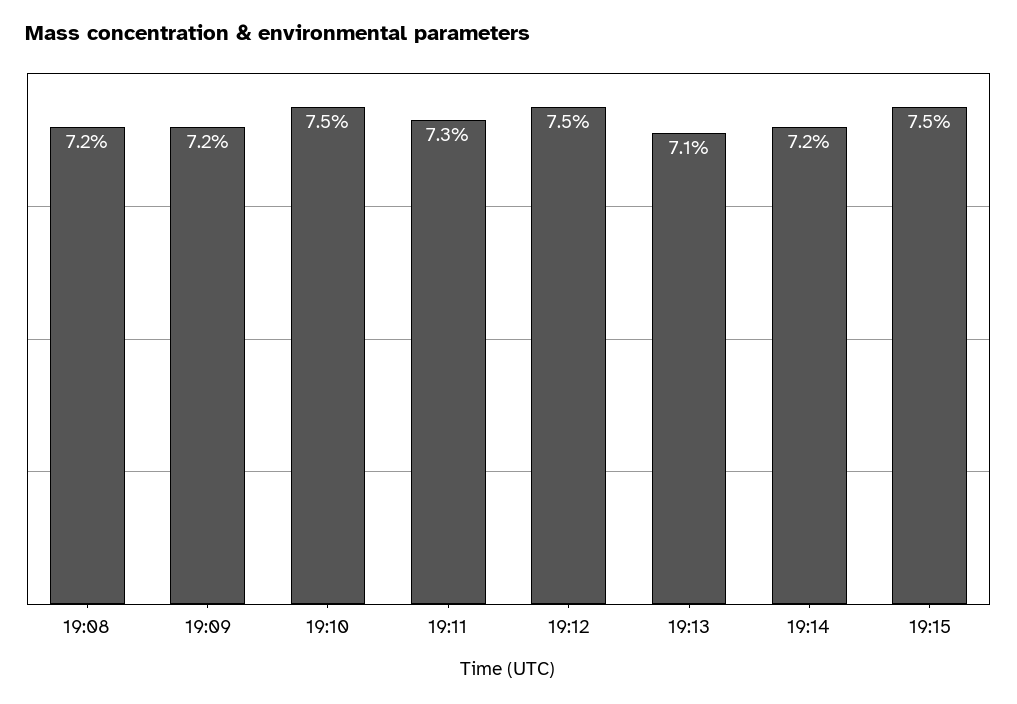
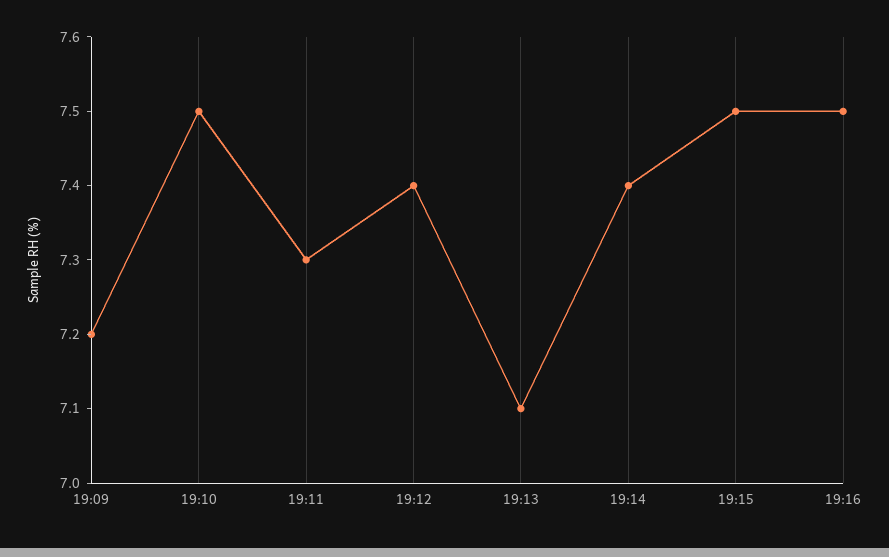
19:08: 7.2 -> none
19:12: 7.5 -> 7.4
19:14: 7.2 -> 7.4
19:16: none -> 7.5

